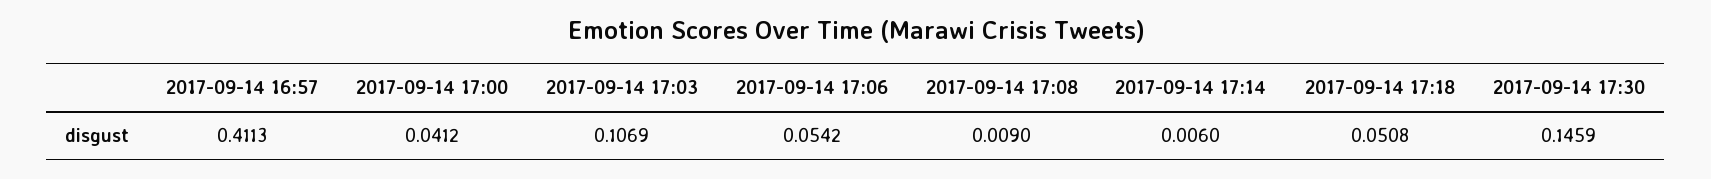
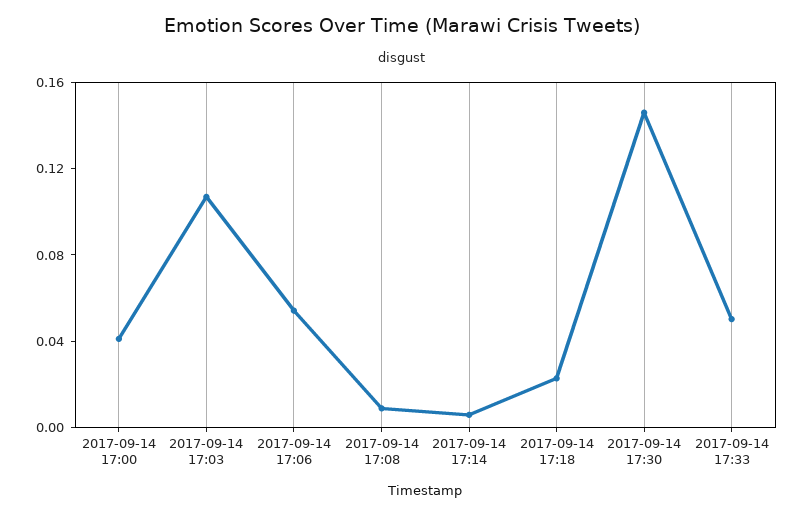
2017-09-14 16:57: 0.4113 -> none
2017-09-14 17:18: 0.0508 -> 0.02
2017-09-14 17:33: none -> 0.05

